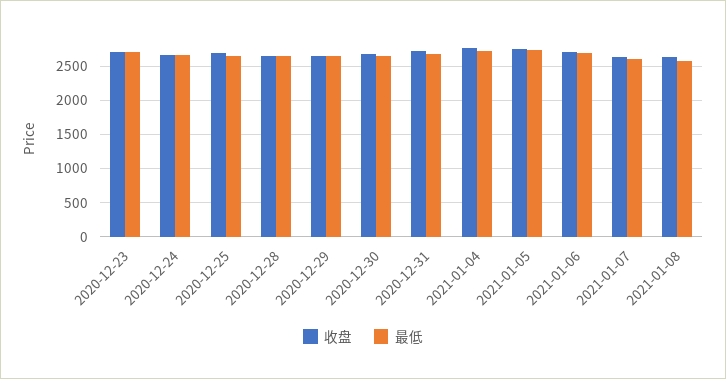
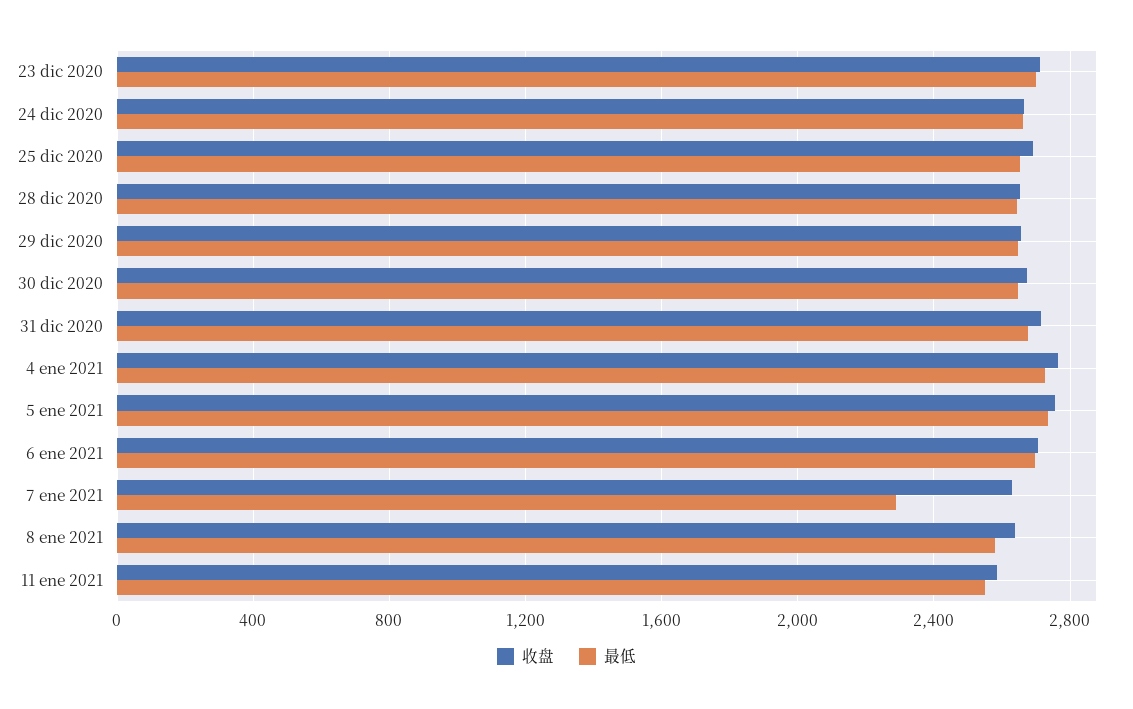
最低, 2021-01-07: 2600 -> 2300
收盘, 11 ene 2021: none -> 2600
最低, 11 ene 2021: none -> 2550

